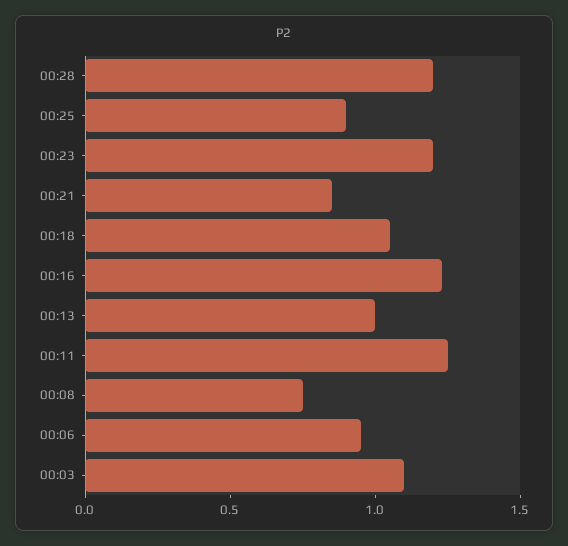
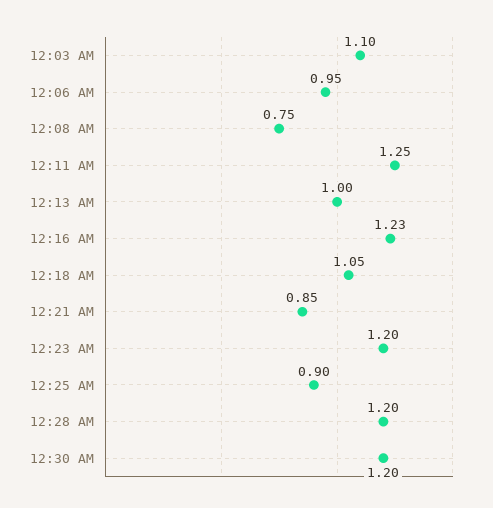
12:30 AM: none -> 1.2

